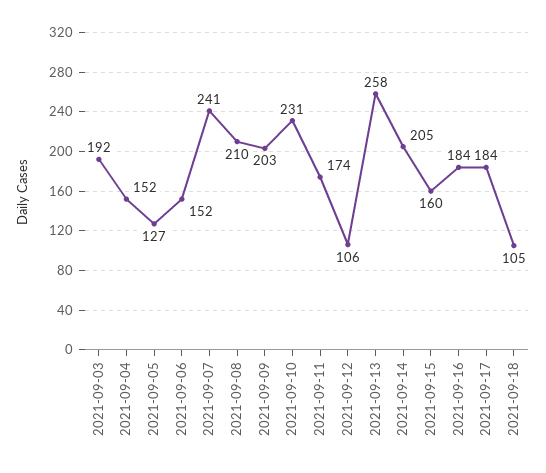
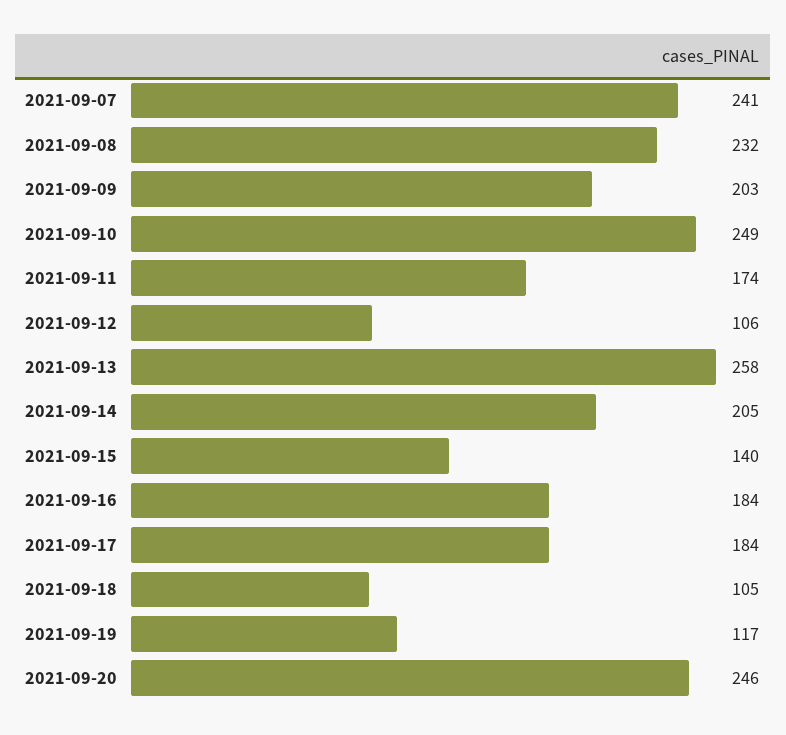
2021-09-03: 192 -> none
2021-09-04: 152 -> none
2021-09-05: 127 -> none
2021-09-06: 152 -> none
2021-09-08: 210 -> 232
2021-09-10: 231 -> 249
2021-09-15: 160 -> 140
2021-09-19: none -> 117
2021-09-20: none -> 246

